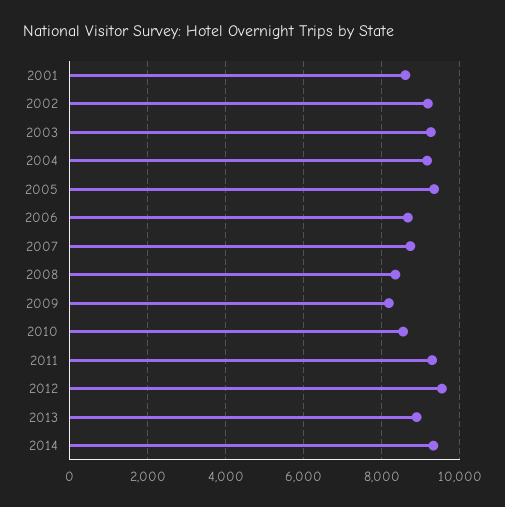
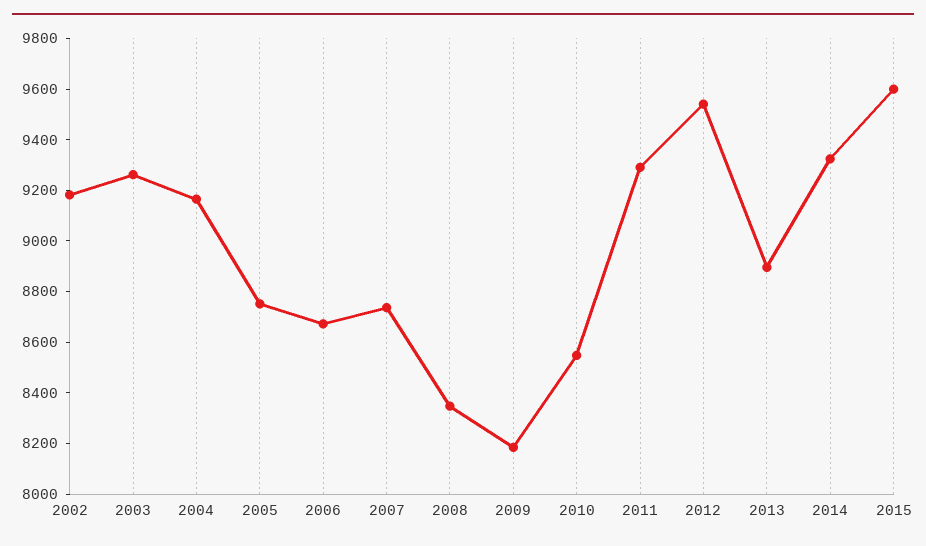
2001: 8600 -> none
2005: 9400 -> 8750
2015: none -> 9600

